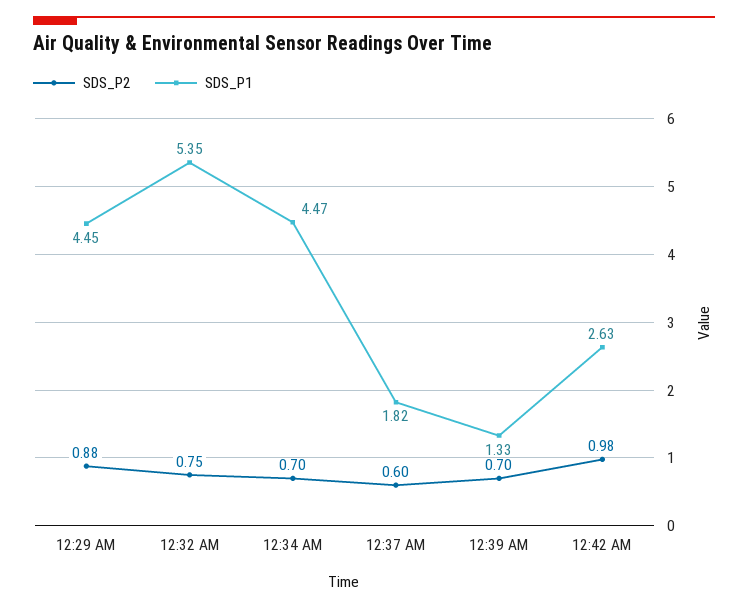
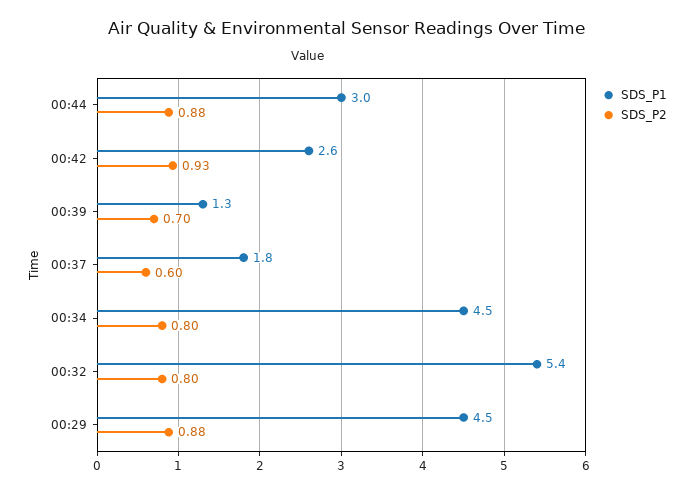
SDS_P2, 12:32 AM: 0.75 -> 0.8
SDS_P2, 12:34 AM: 0.7 -> 0.8
SDS_P2, 12:42 AM: 0.98 -> 0.93
SDS_P1, 00:44: none -> 3
SDS_P2, 00:44: none -> 0.88

